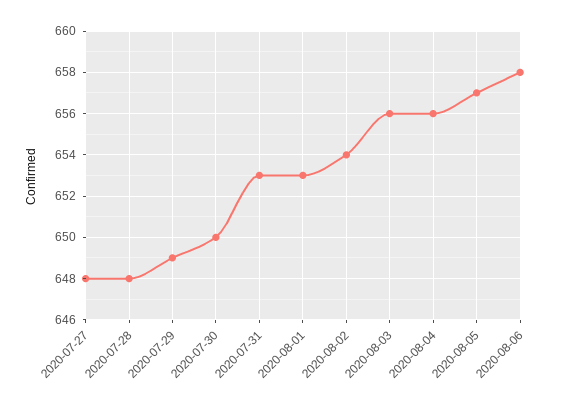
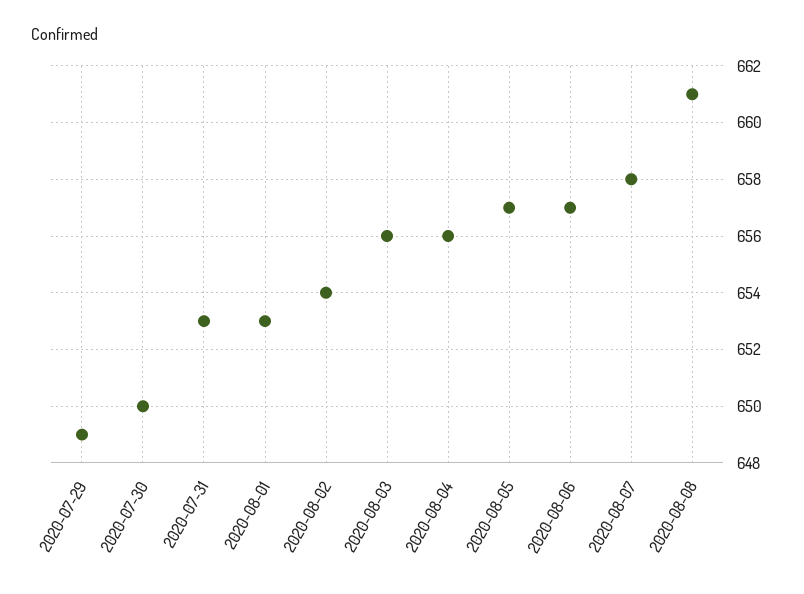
2020-07-27: 648 -> none
2020-07-28: 648 -> none
2020-08-06: 658 -> 657
2020-08-07: none -> 658
2020-08-08: none -> 661

